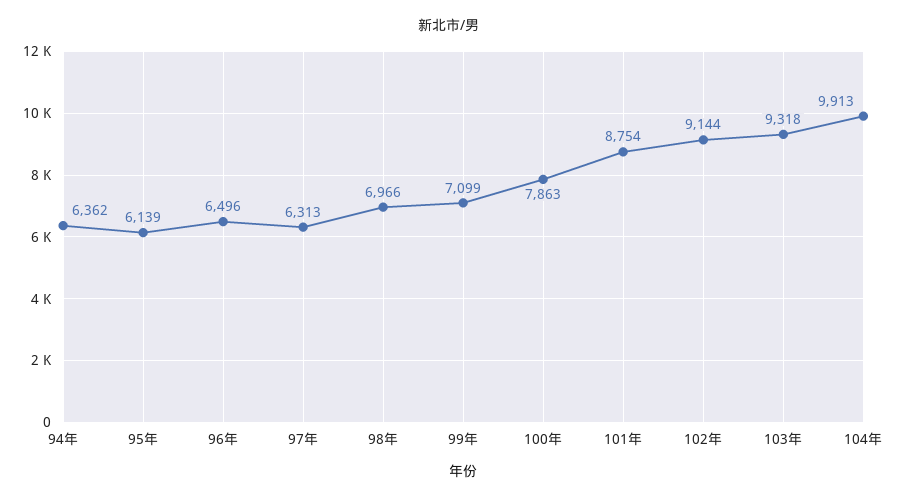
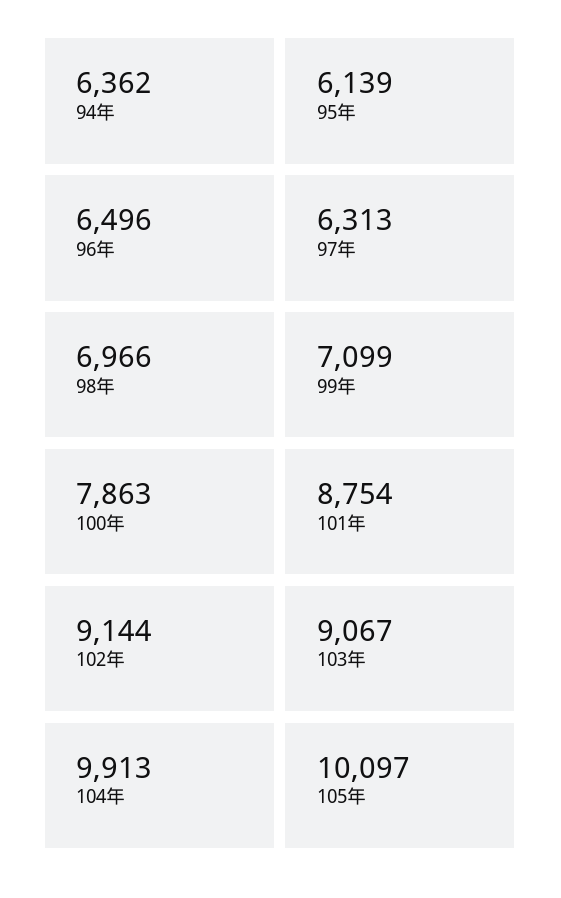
103年: 9318 -> 9067
105年: none -> 10097

